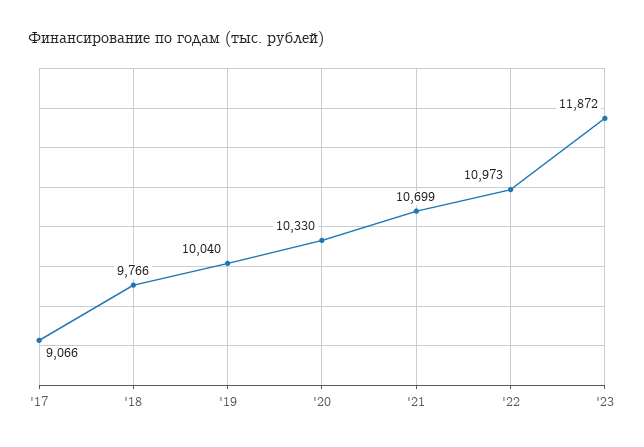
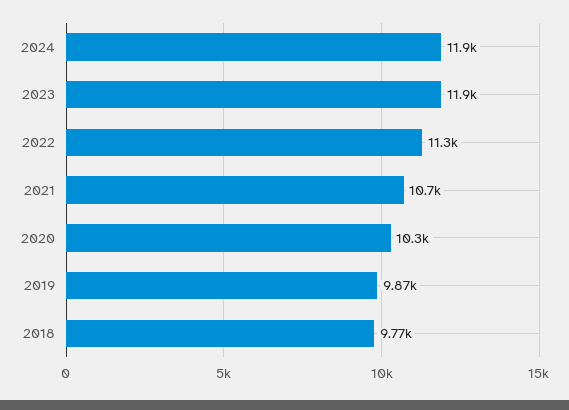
'17: 9066 -> none
'19: 10040 -> 9870
'22: 10973 -> 11300
2024: none -> 11900

